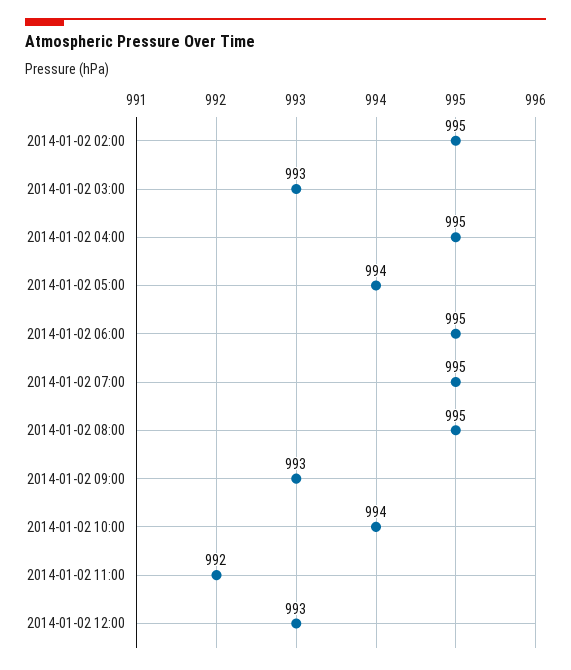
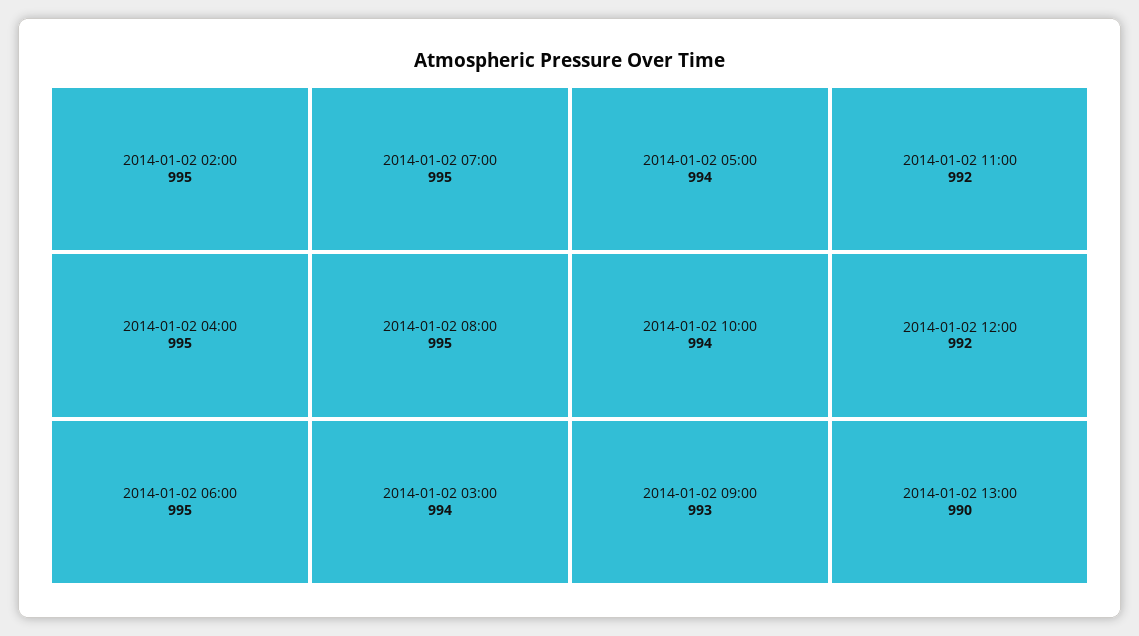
2014-01-02 03:00: 993 -> 994
2014-01-02 12:00: 993 -> 992
2014-01-02 13:00: none -> 990

